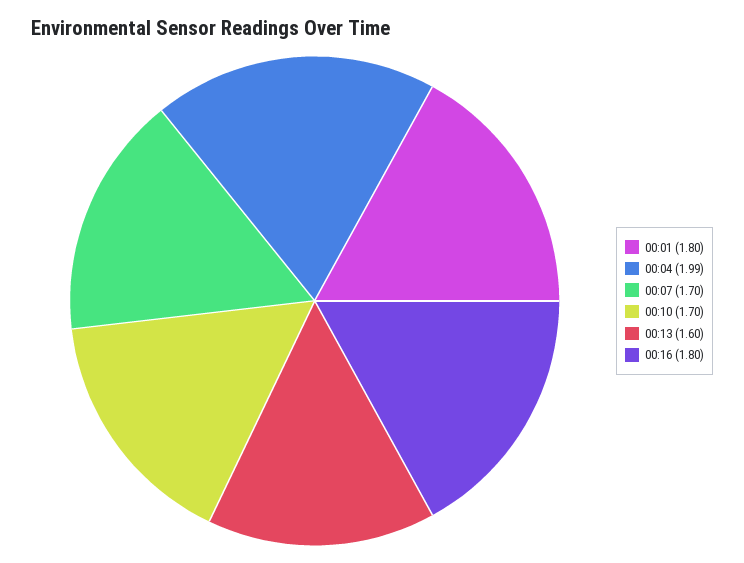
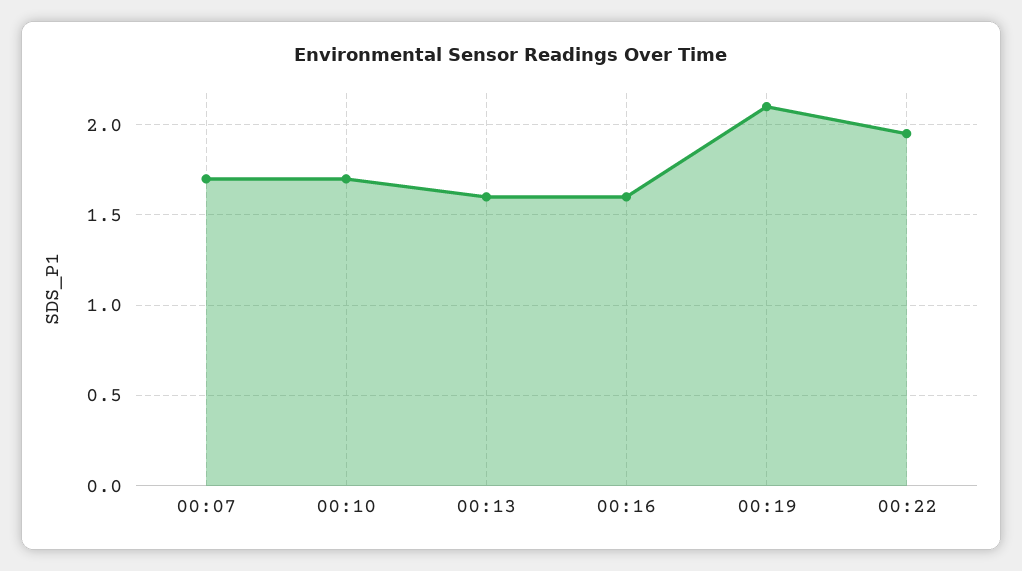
00:01: 1.8 -> none
00:04: 1.99 -> none
00:16: 1.8 -> 1.6
00:19: none -> 2.1
00:22: none -> 1.95

